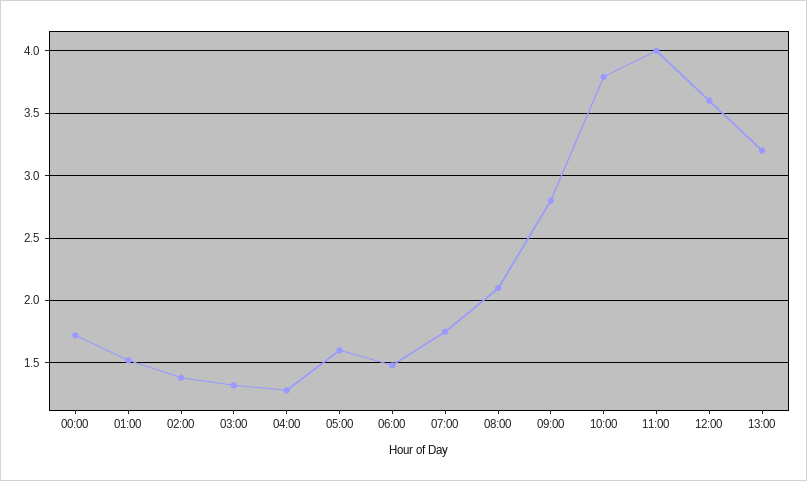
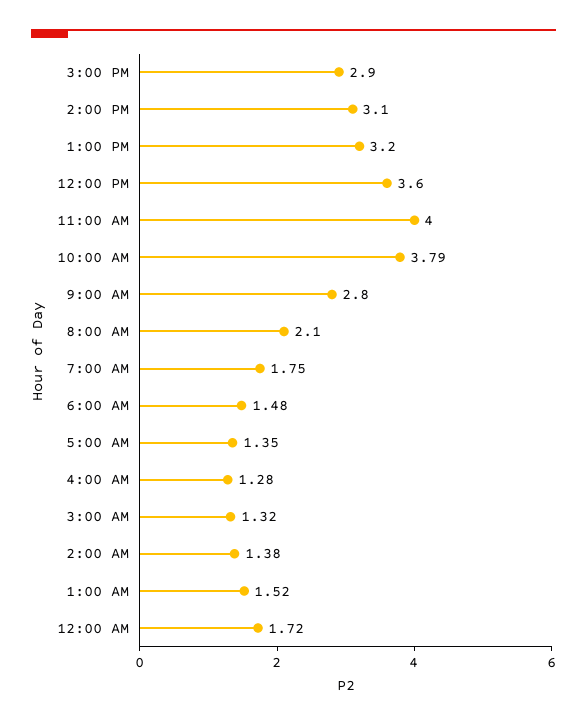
05:00: 1.6 -> 1.35
3:00 PM: none -> 2.9
2:00 PM: none -> 3.1

